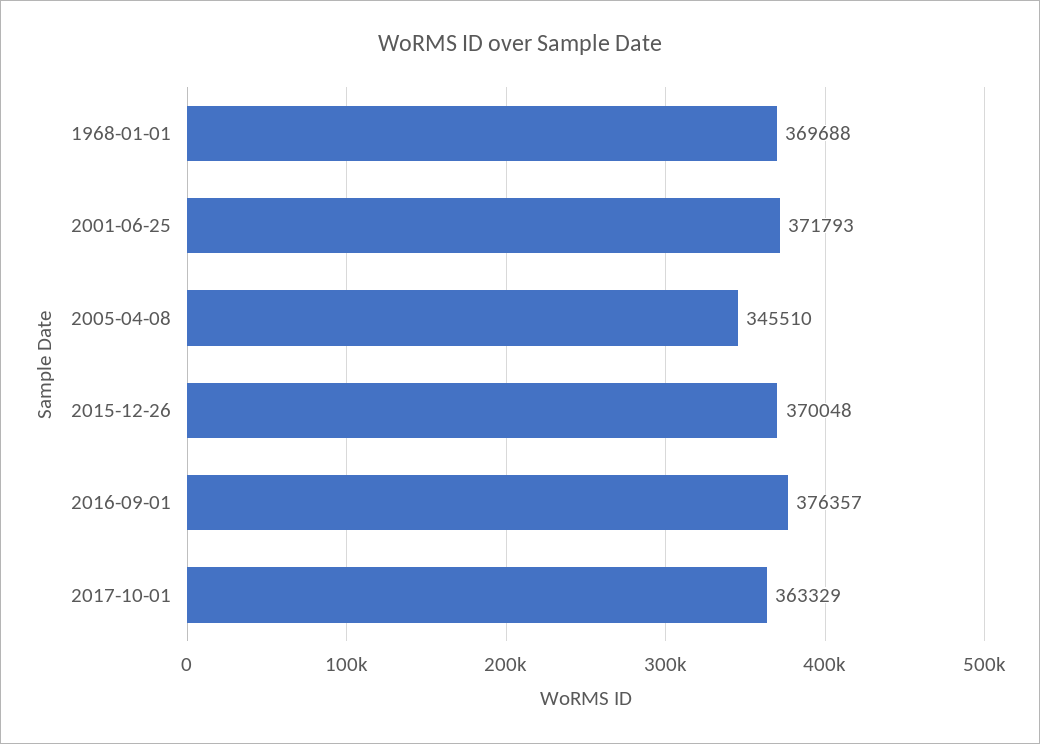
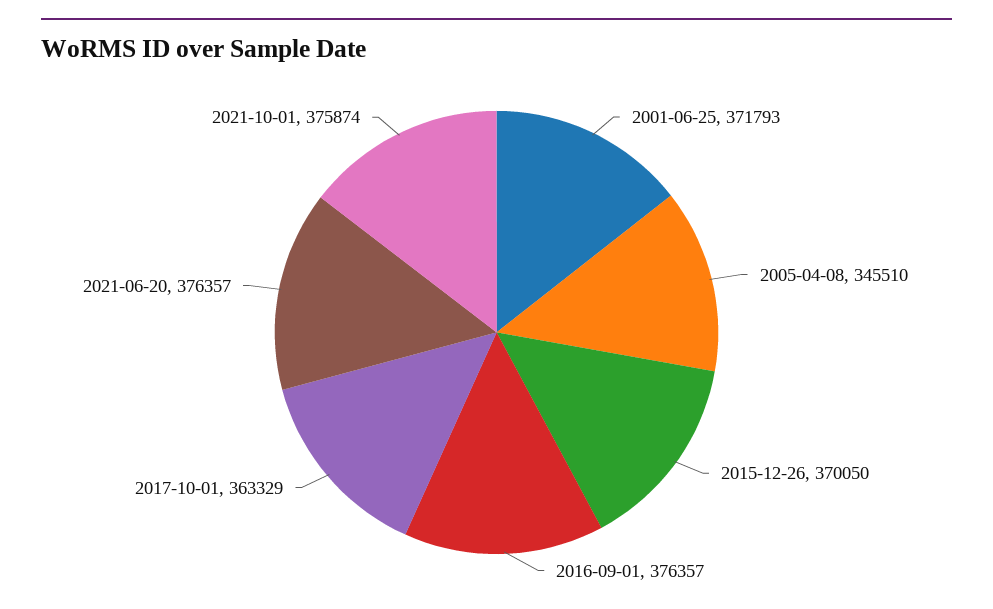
1968-01-01: 369688 -> none
2015-12-26: 370048 -> 370050
2021-06-20: none -> 376357
2021-10-01: none -> 375874

